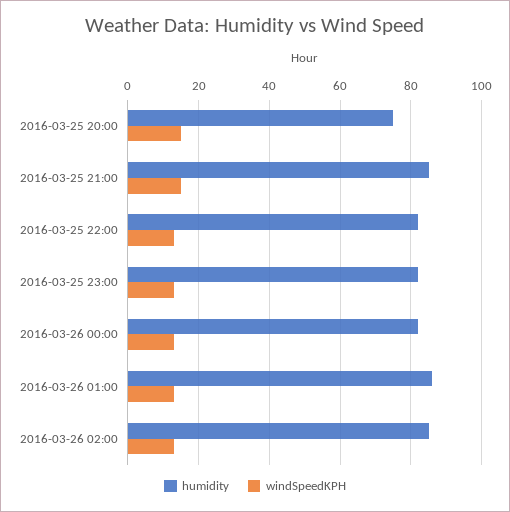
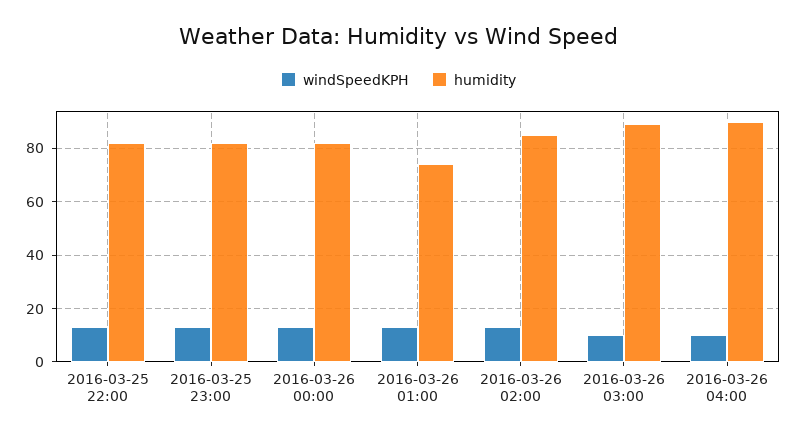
humidity, 2016-03-25 20:00: 75 -> none
windSpeedKPH, 2016-03-25 20:00: 15 -> none
humidity, 2016-03-25 21:00: 85 -> none
windSpeedKPH, 2016-03-25 21:00: 15 -> none
humidity, 2016-03-26 01:00: 85 -> 75
windSpeedKPH, 2016-03-26 03:00: none -> 10
humidity, 2016-03-26 03:00: none -> 90
windSpeedKPH, 2016-03-26 04:00: none -> 10
humidity, 2016-03-26 04:00: none -> 90

